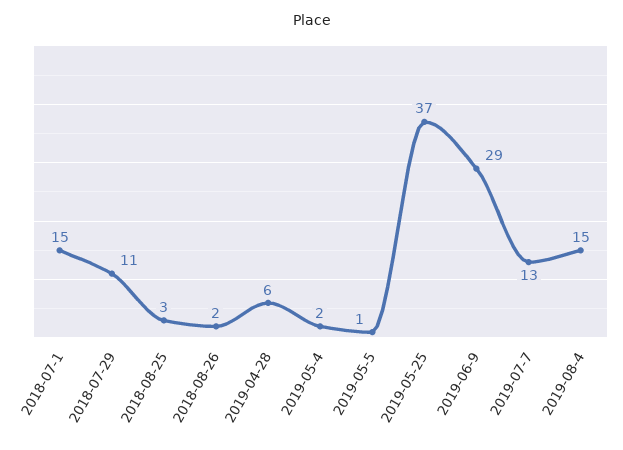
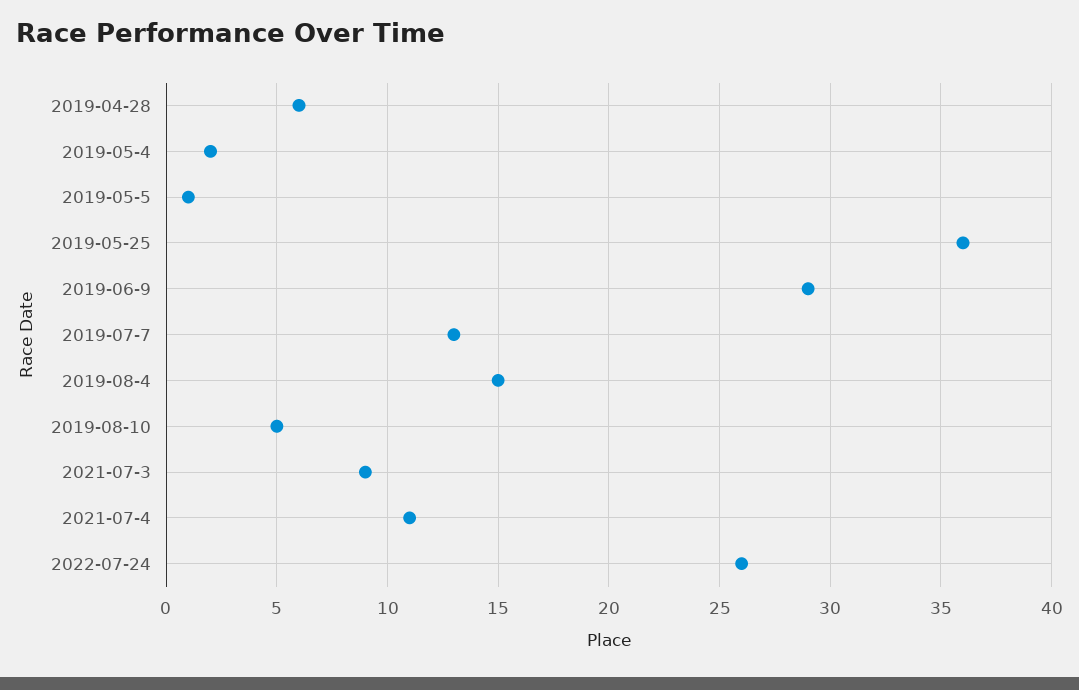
2018-07-1: 15 -> none
2018-07-29: 11 -> none
2018-08-25: 3 -> none
2018-08-26: 2 -> none
2019-05-25: 37 -> 36
2019-08-10: none -> 5
2021-07-3: none -> 9
2021-07-4: none -> 11
2022-07-24: none -> 26

